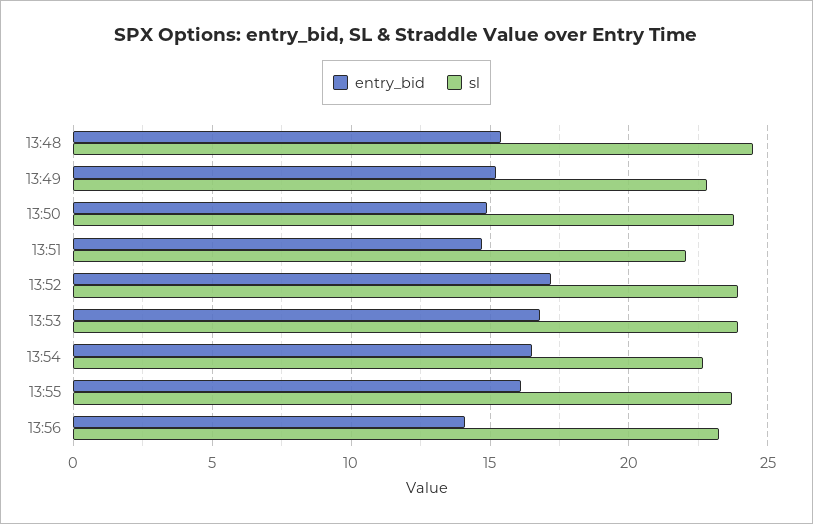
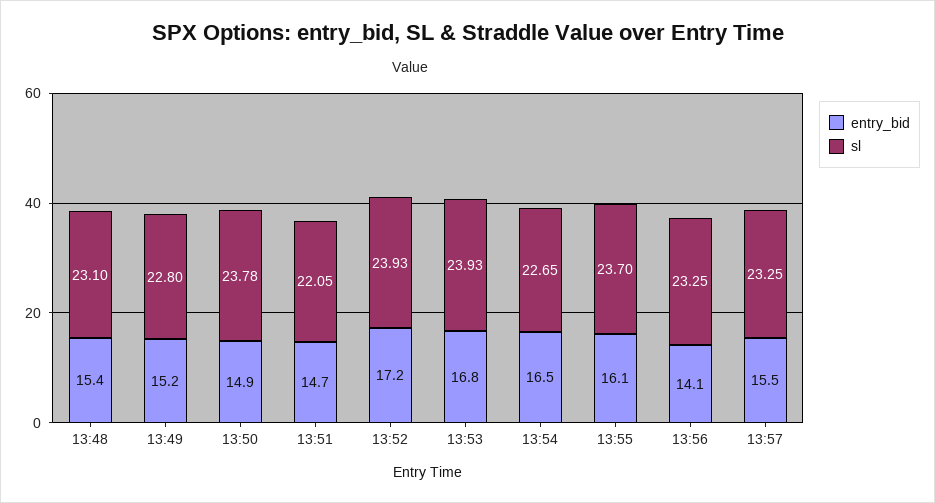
sl, 13:48: 24.5 -> 23.1
entry_bid, 13:57: none -> 15.5
sl, 13:57: none -> 23.25

